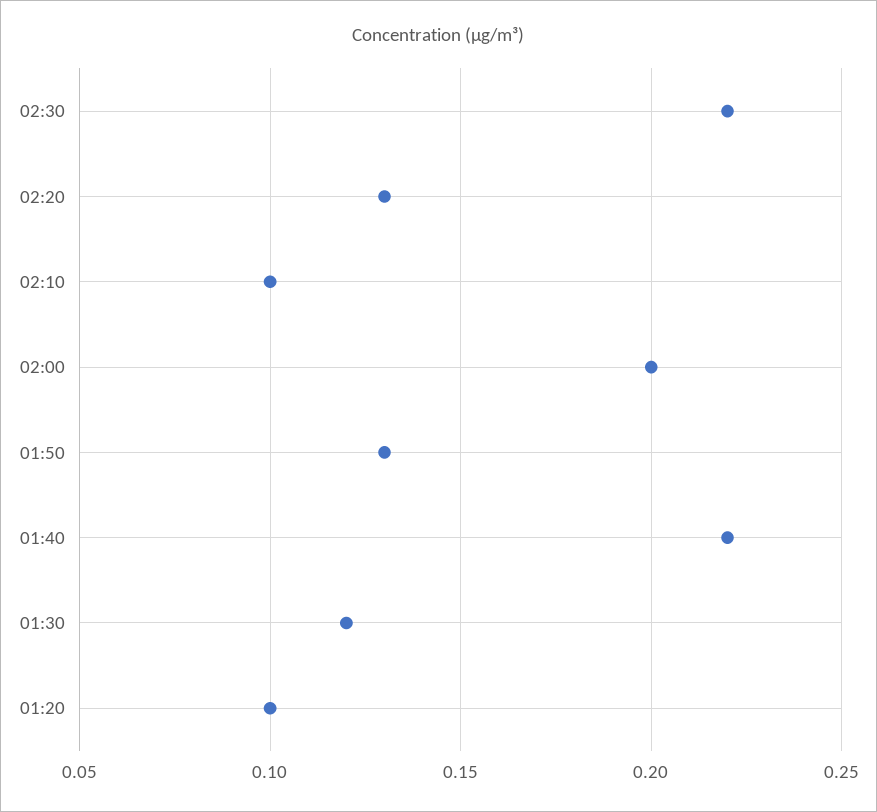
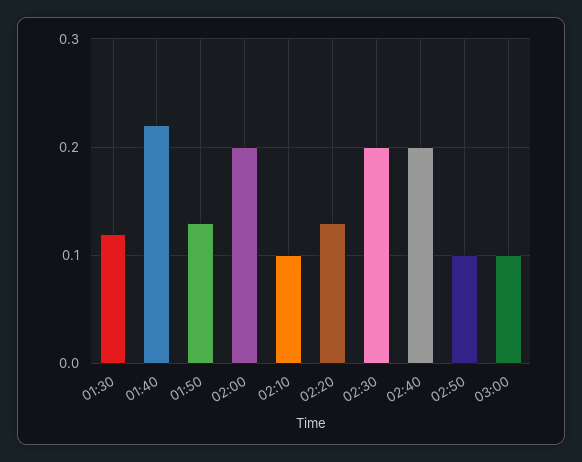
02:30: 0.22 -> 0.2
01:20: 0.1 -> none
02:40: none -> 0.2
02:50: none -> 0.1
03:00: none -> 0.1

